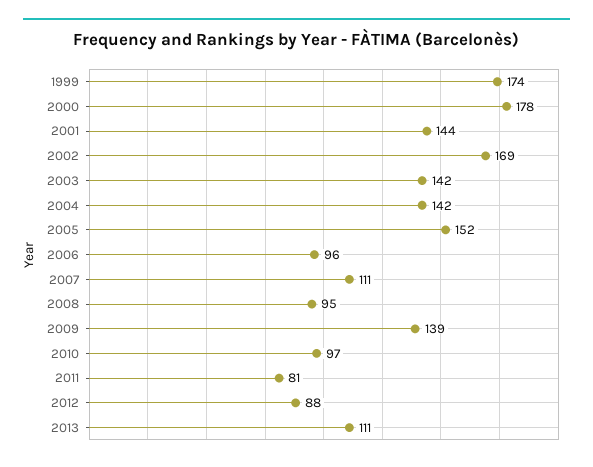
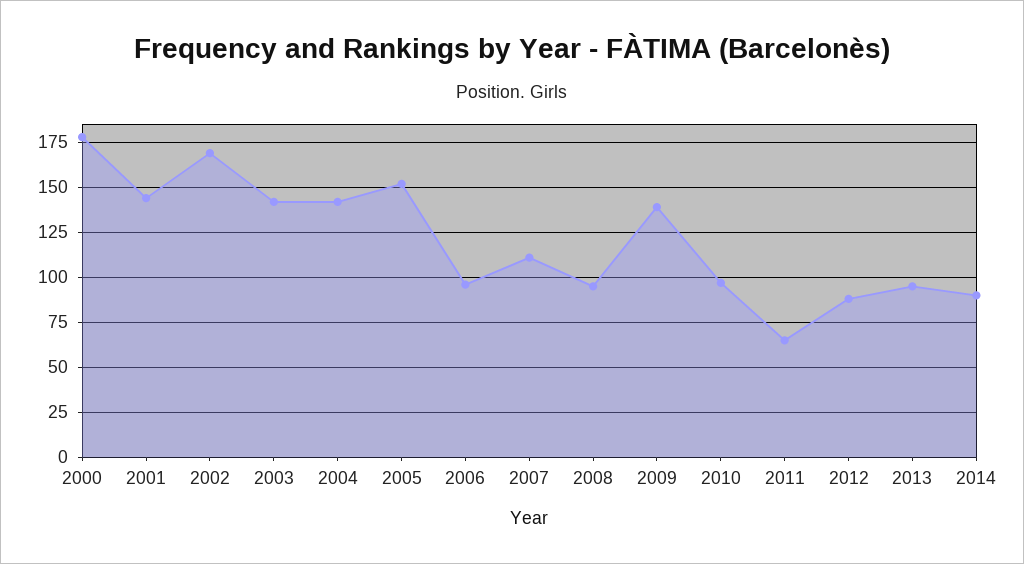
1999: 174 -> none
2011: 81 -> 65
2013: 111 -> 95
2014: none -> 90

